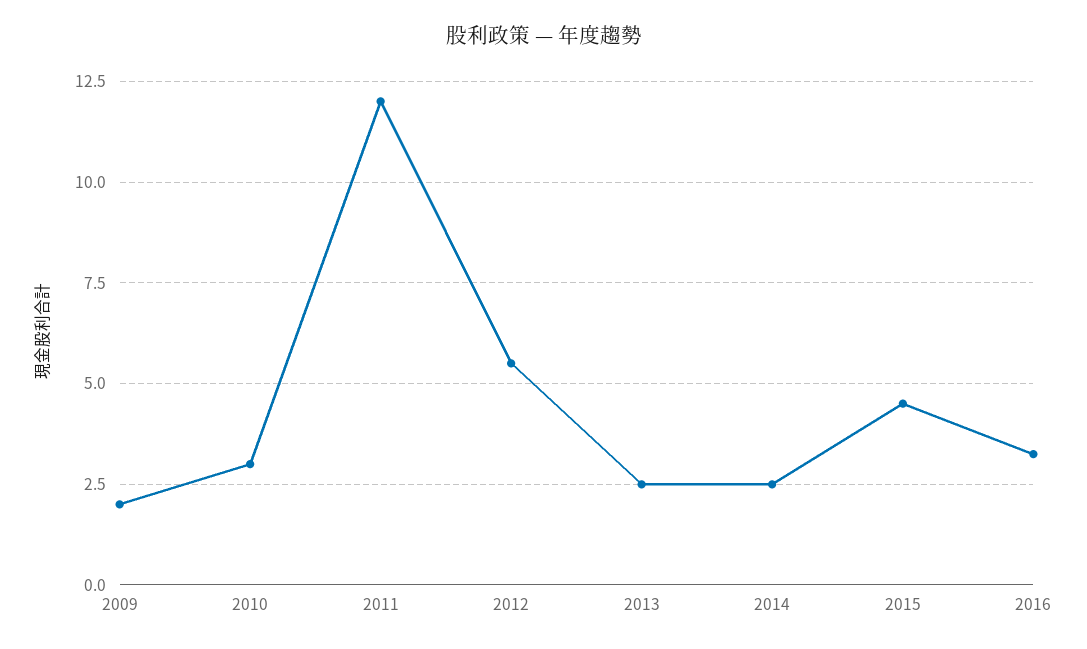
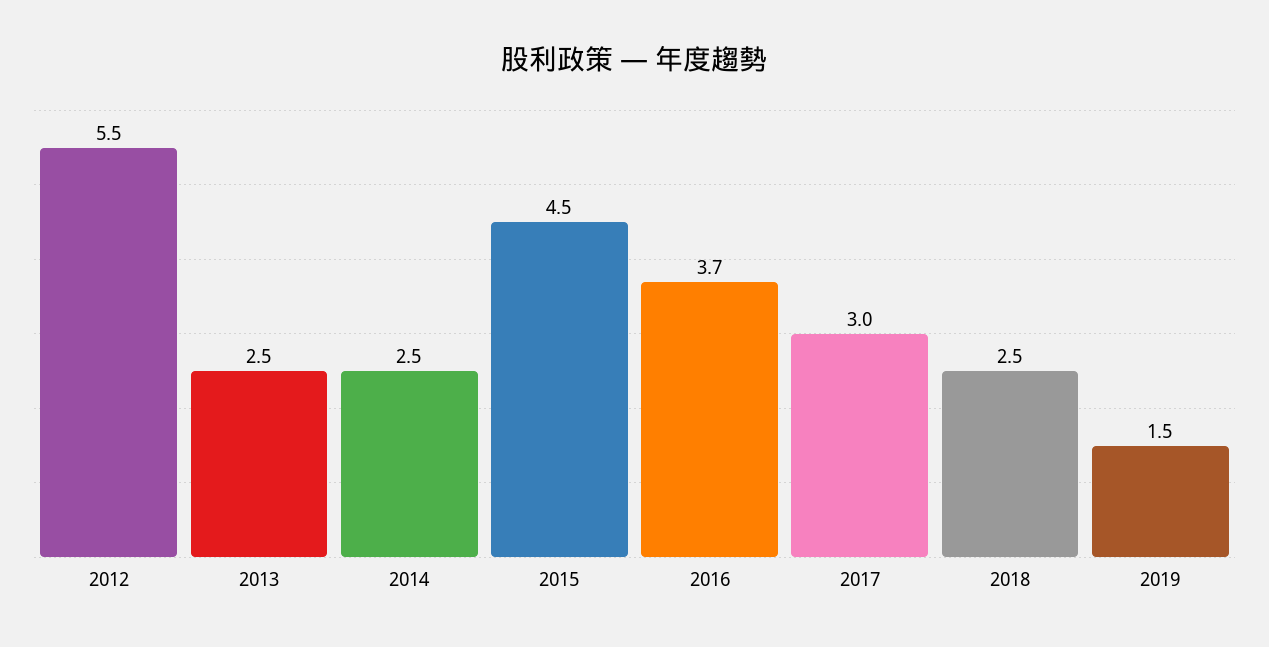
2009: 2 -> none
2010: 3 -> none
2011: 12 -> none
2016: 3.25 -> 3.7
2017: none -> 3
2018: none -> 2.5
2019: none -> 1.5

